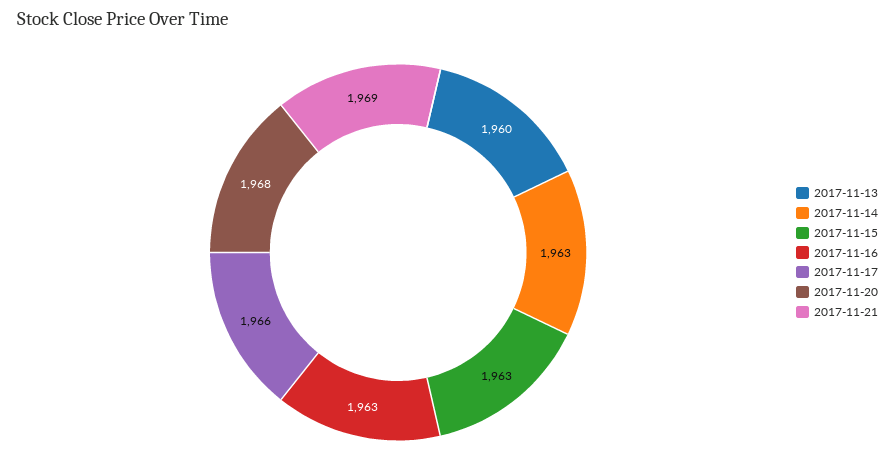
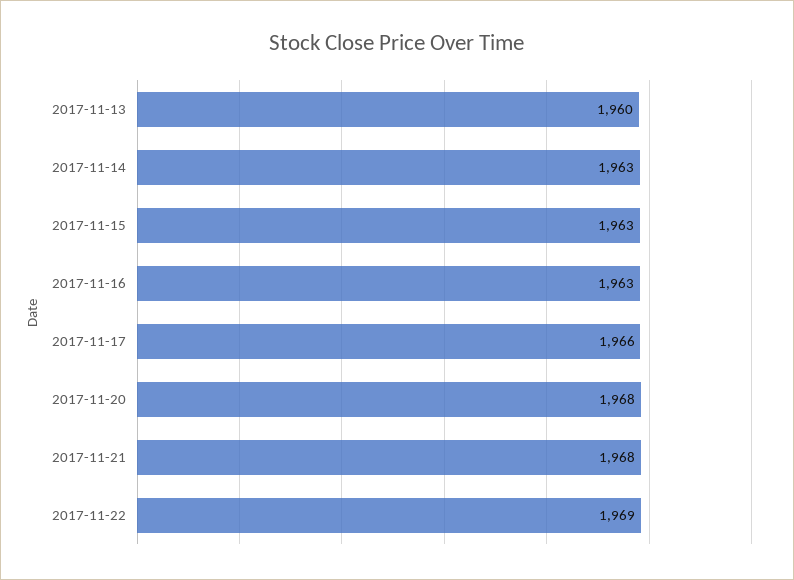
2017-11-21: 1969 -> 1968
2017-11-22: none -> 1969

